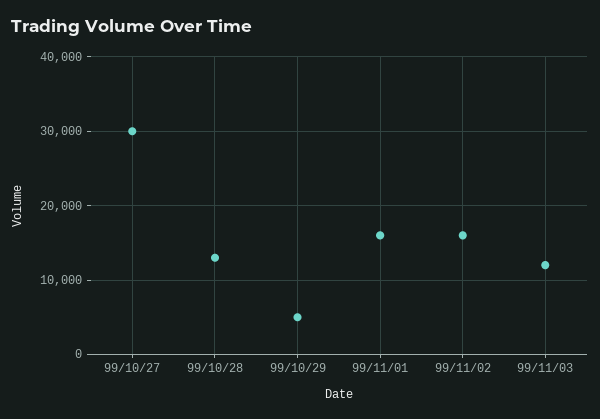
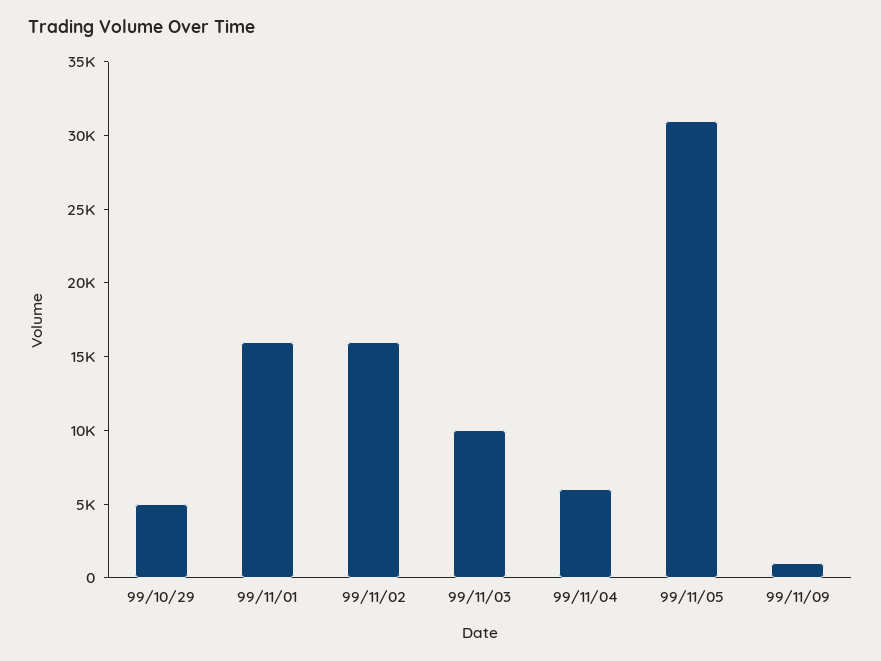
99/10/27: 30000 -> none
99/10/28: 13000 -> none
99/11/03: 12000 -> 10000
99/11/04: none -> 6000
99/11/05: none -> 31000
99/11/09: none -> 1000

